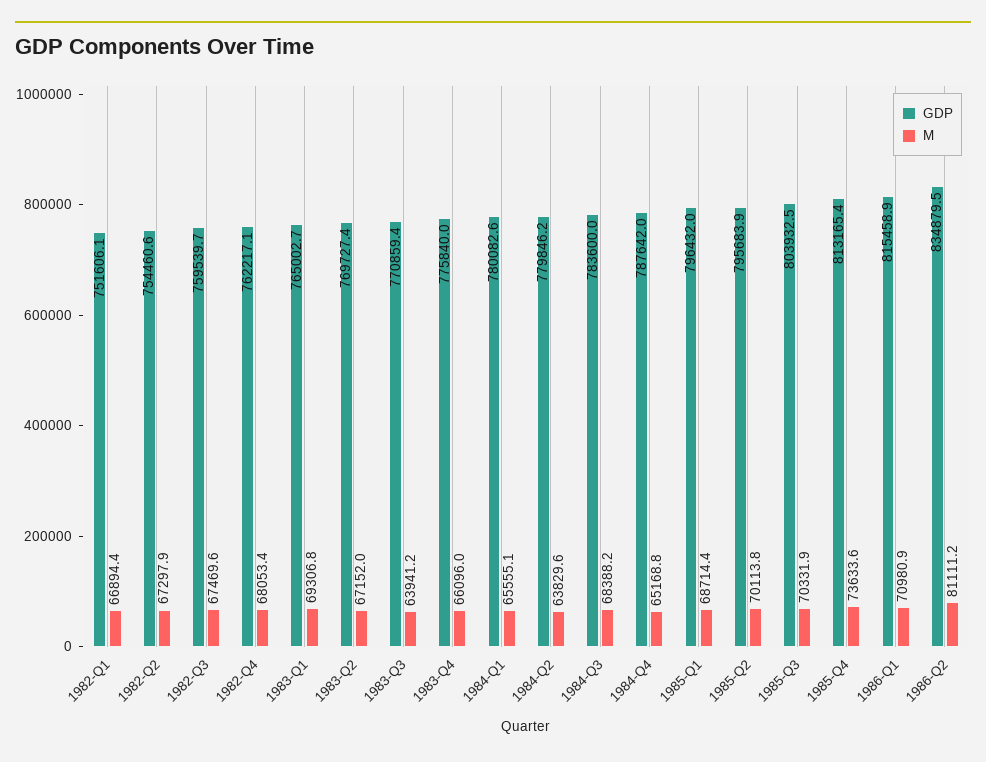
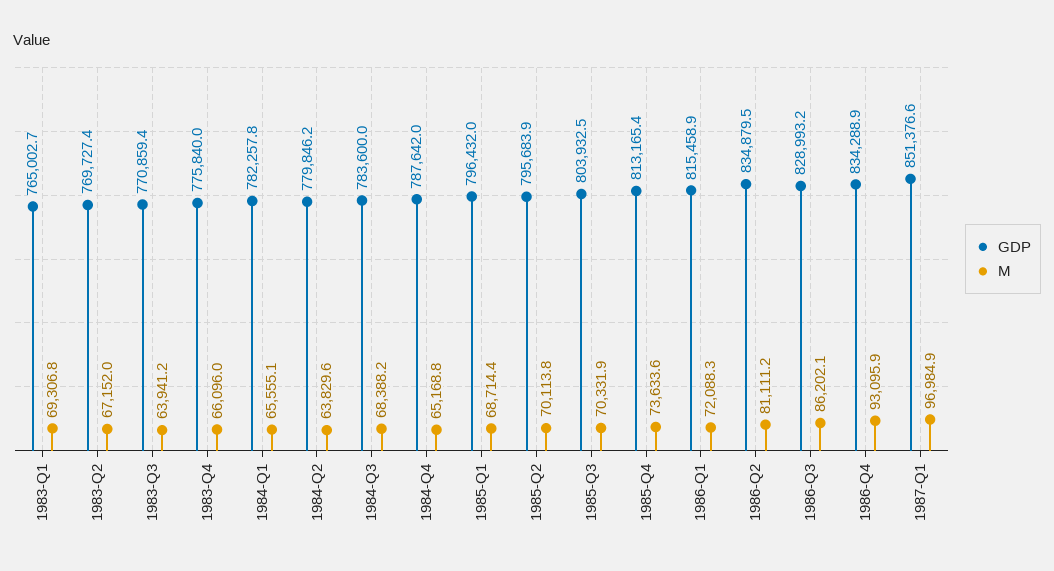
GDP, 1982-Q1: 751606.1 -> none
M, 1982-Q1: 66894.4 -> none
GDP, 1982-Q2: 754460.6 -> none
M, 1982-Q2: 67297.9 -> none
GDP, 1982-Q3: 759539.7 -> none
M, 1982-Q3: 67469.6 -> none
GDP, 1982-Q4: 762217.1 -> none
M, 1982-Q4: 68053.4 -> none
GDP, 1984-Q1: 780082.6 -> 782257.8
M, 1986-Q1: 70980.9 -> 72088.3
GDP, 1986-Q3: none -> 828993.2
M, 1986-Q3: none -> 86202.1
GDP, 1986-Q4: none -> 834288.9
M, 1986-Q4: none -> 93095.9
GDP, 1987-Q1: none -> 851376.6
M, 1987-Q1: none -> 96984.9

